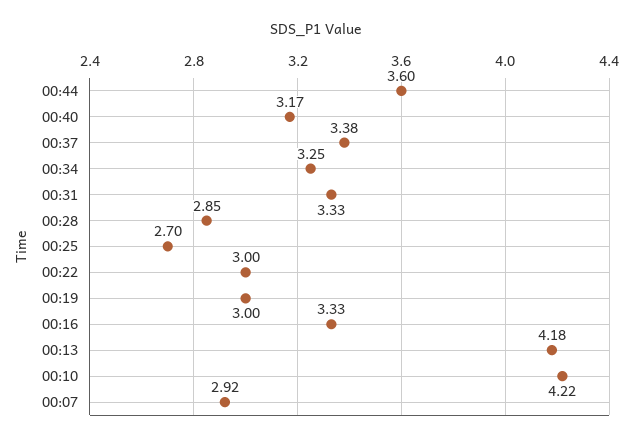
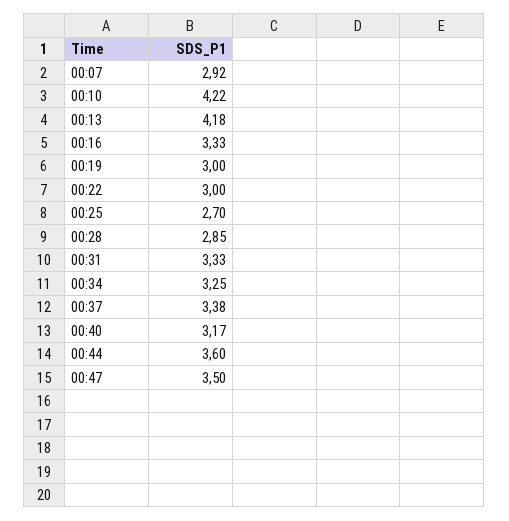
00:47: none -> 3.5

